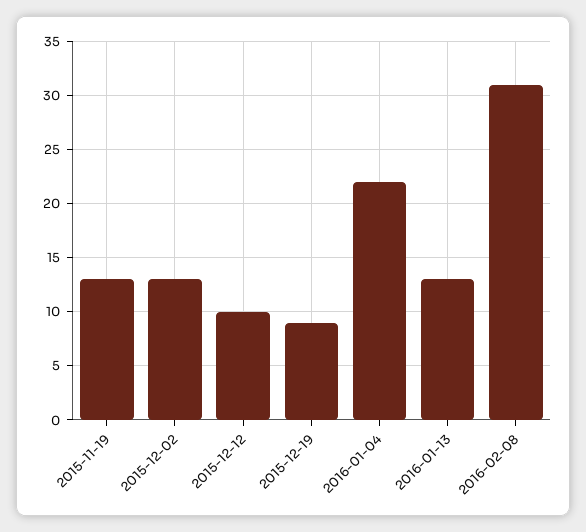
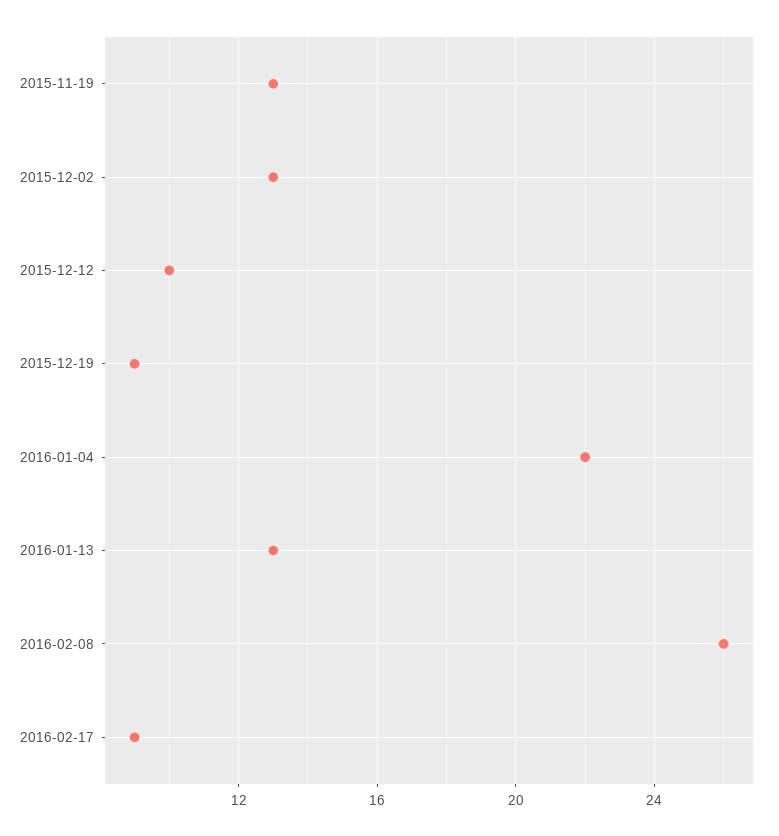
2016-02-08: 31 -> 26
2016-02-17: none -> 9

